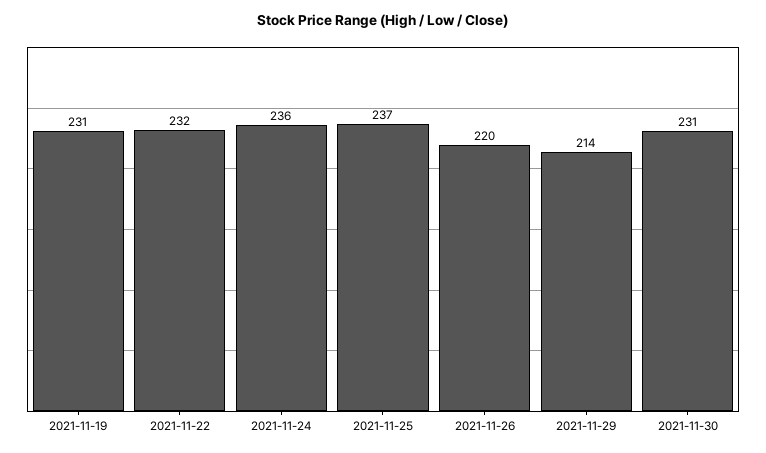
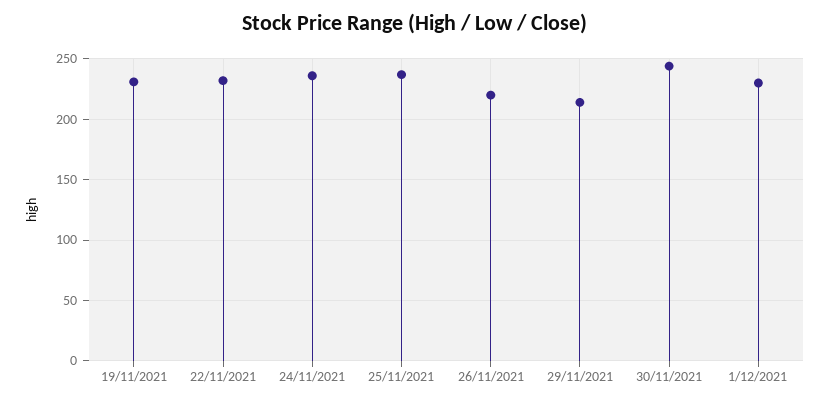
2021-11-30: 231 -> 245
1/12/2021: none -> 230

